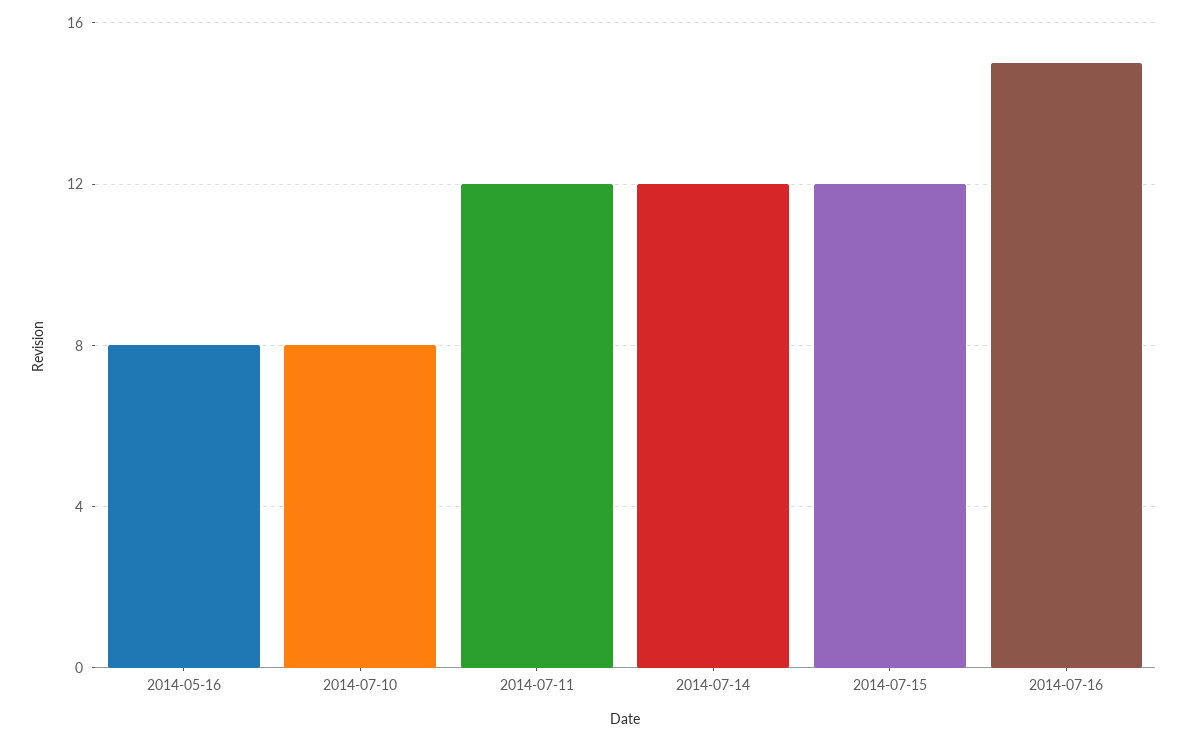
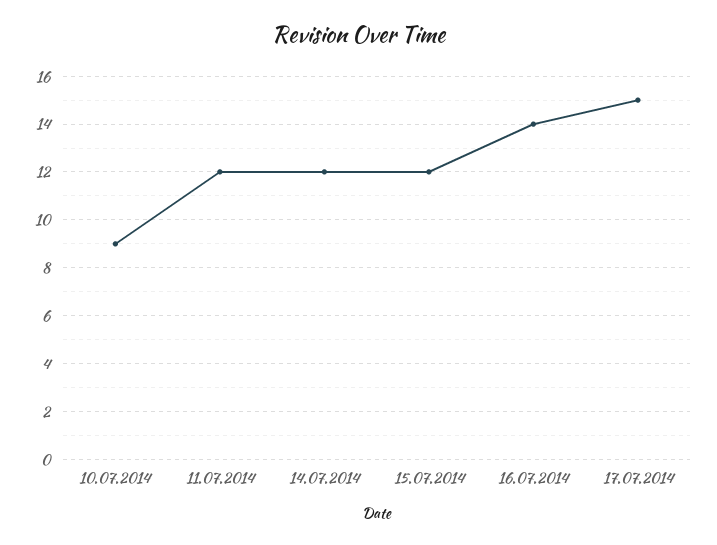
2014-05-16: 8 -> none
2014-07-10: 8 -> 9
2014-07-16: 15 -> 14
17.07.2014: none -> 15

